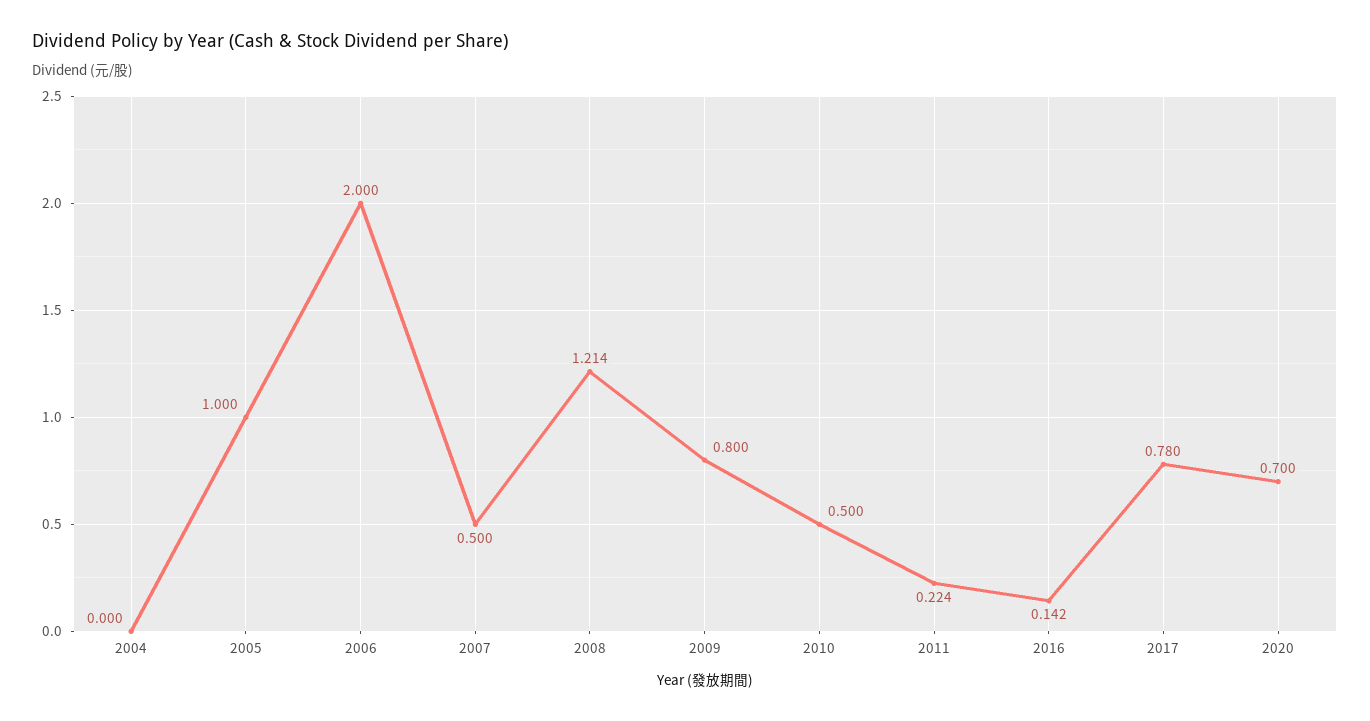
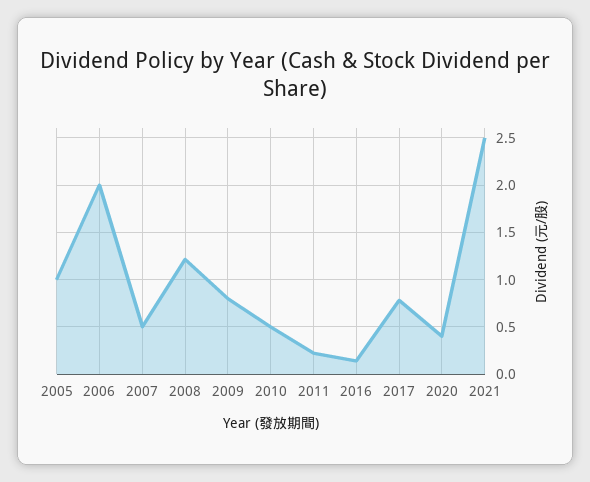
2004: 0 -> none
2020: 0.7 -> 0.4
2021: none -> 2.5

